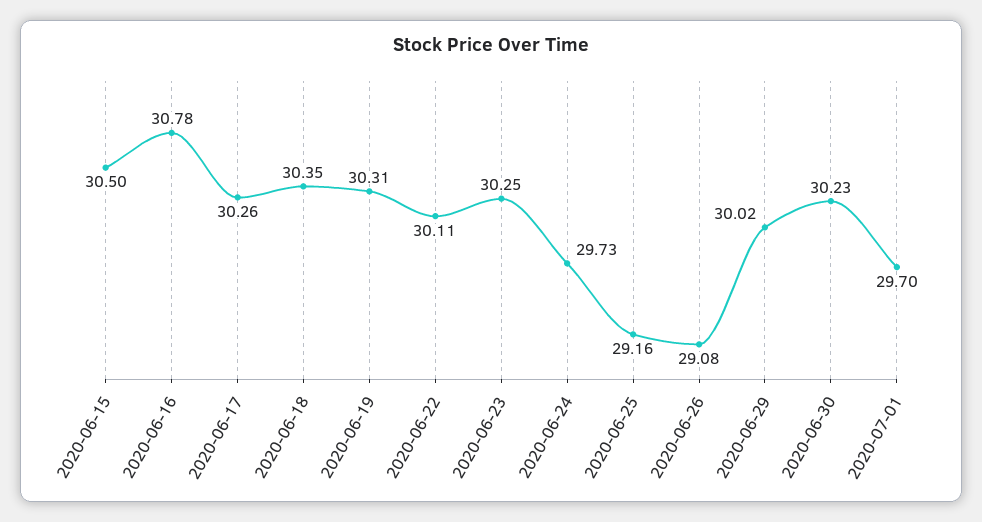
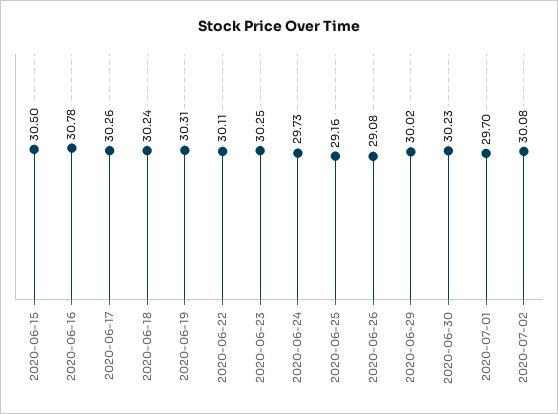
2020-06-18: 30.35 -> 30.24
2020-07-02: none -> 30.08

